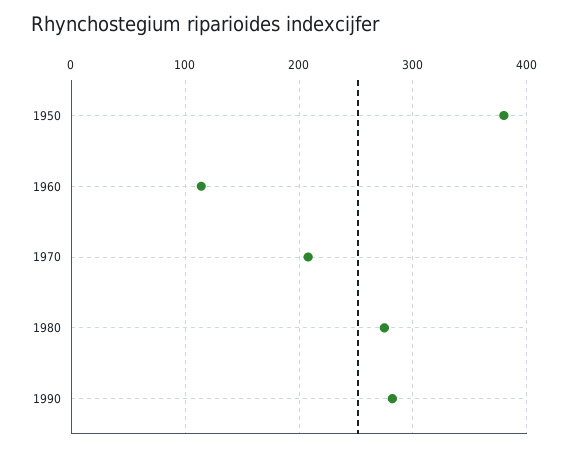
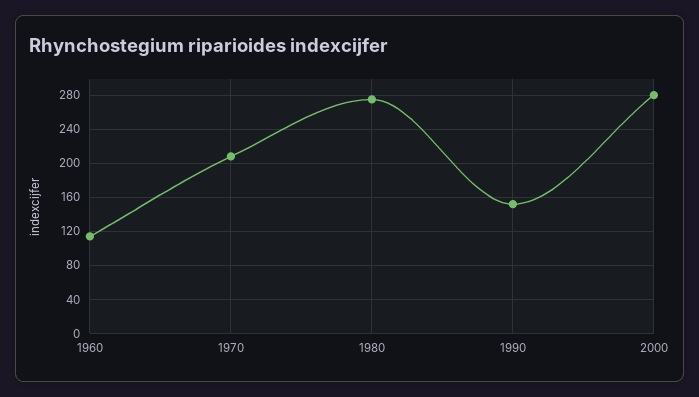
1950: 380 -> none
1990: 280 -> 150
2000: none -> 280

